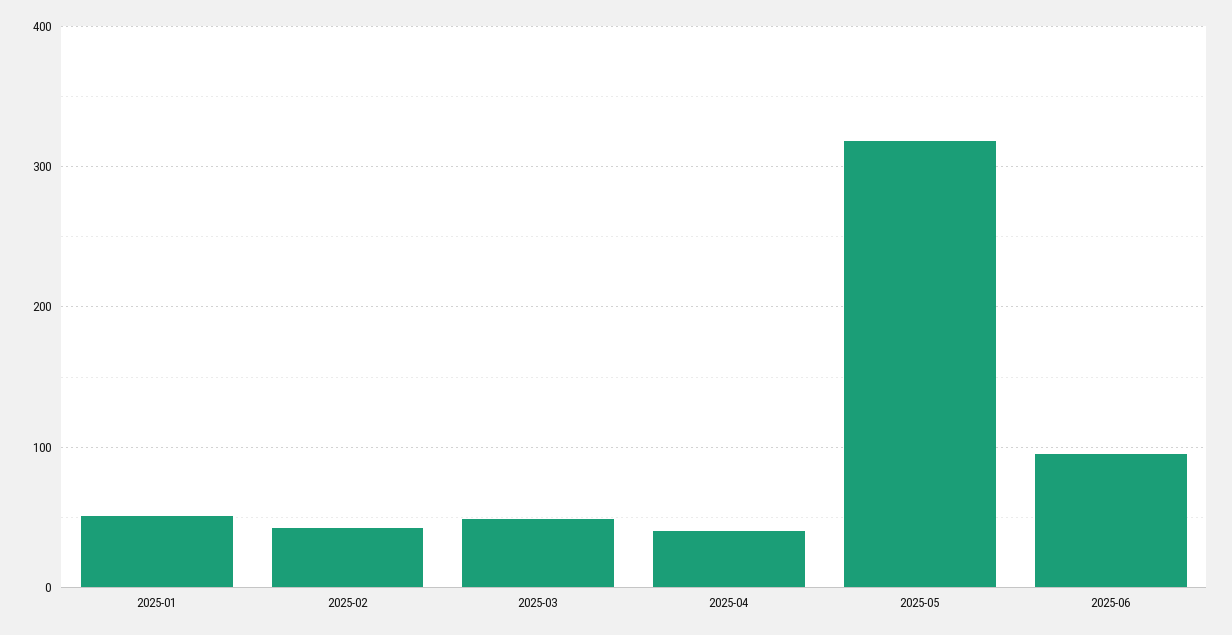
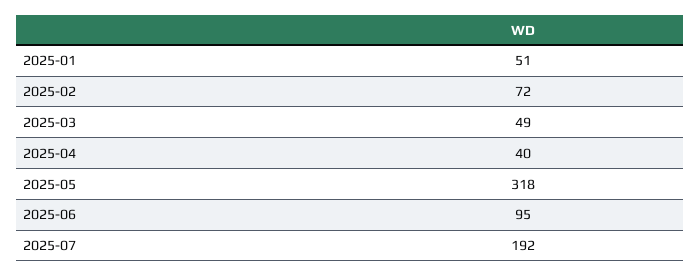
2025-02: 40 -> 72
2025-07: none -> 192

